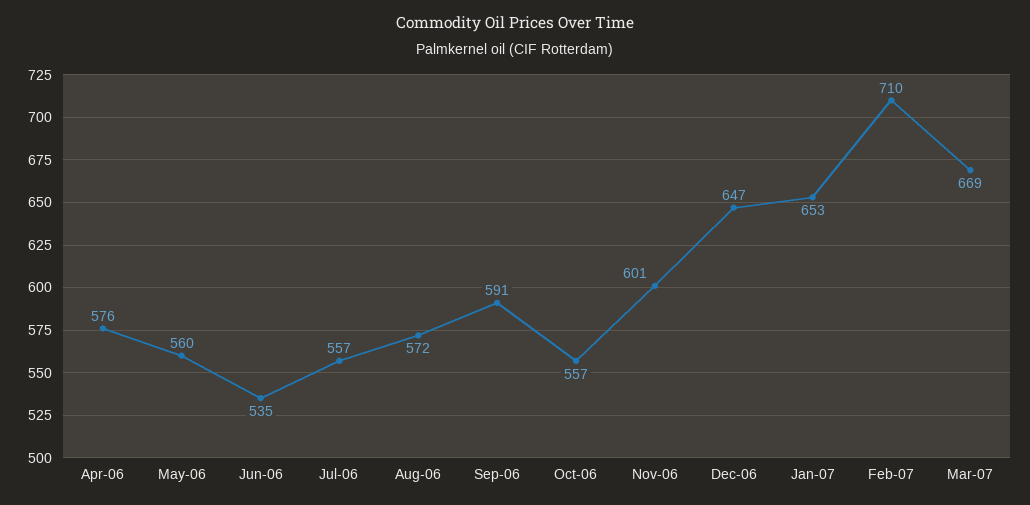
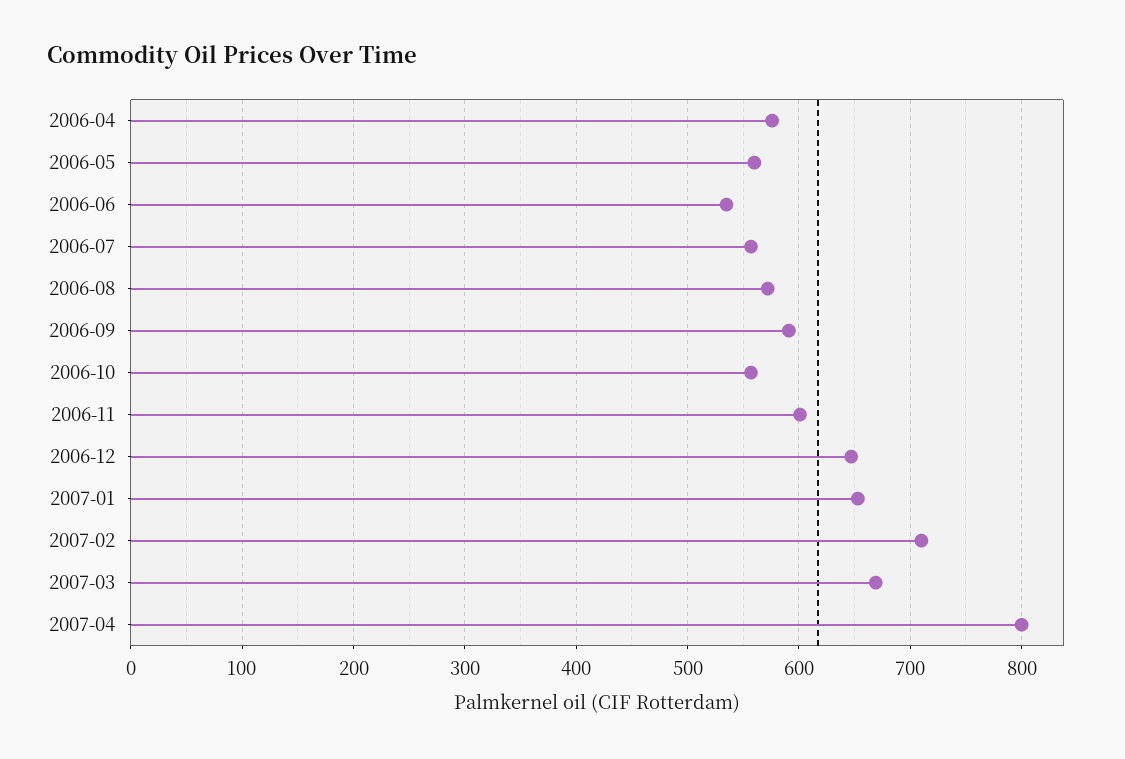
2007-04: none -> 800

